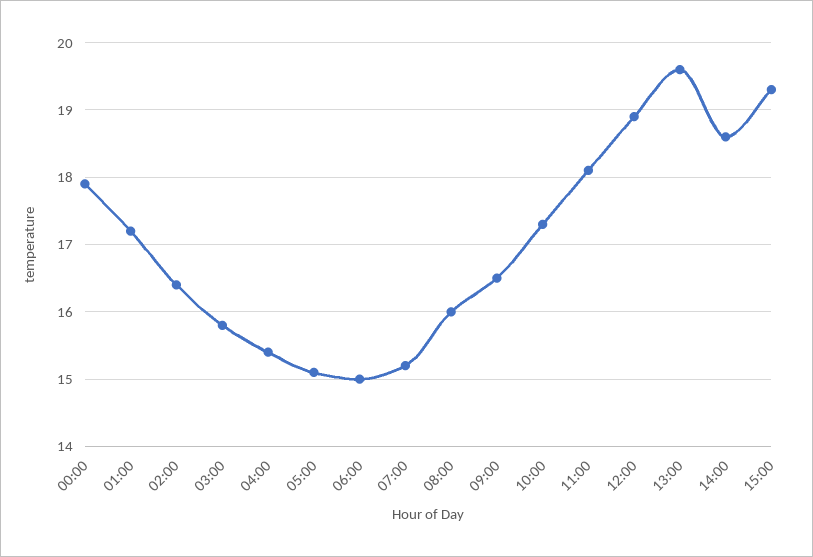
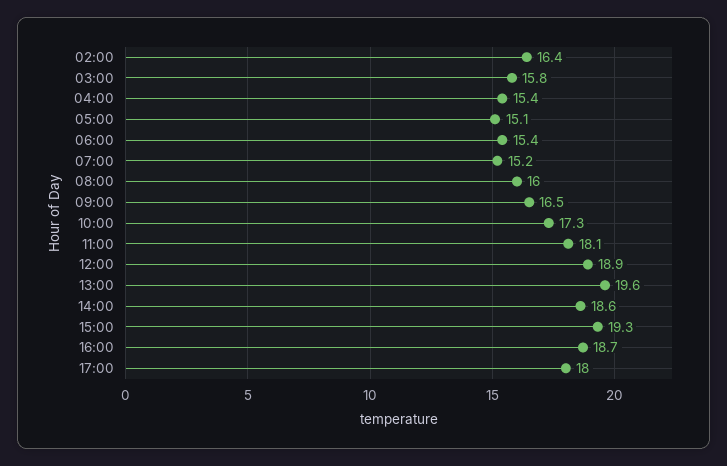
00:00: 17.9 -> none
01:00: 17.2 -> none
06:00: 15 -> 15.4
16:00: none -> 18.7
17:00: none -> 18

